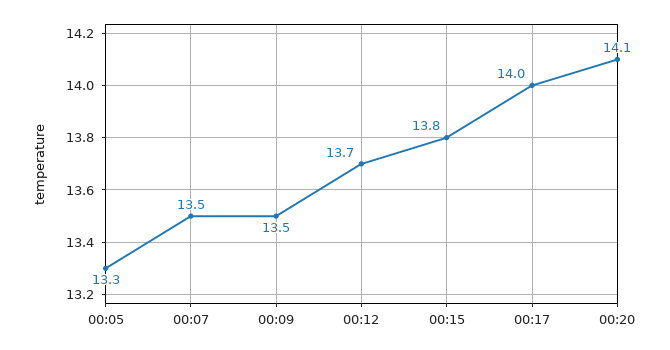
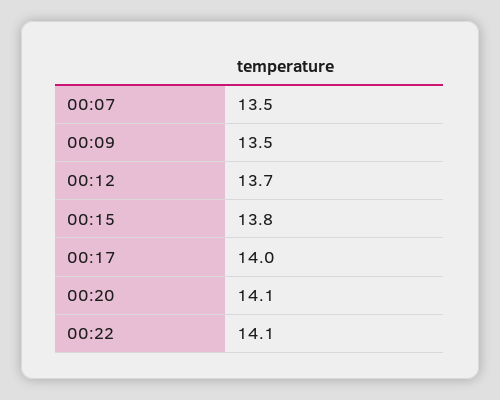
00:05: 13.3 -> none
00:22: none -> 14.1

